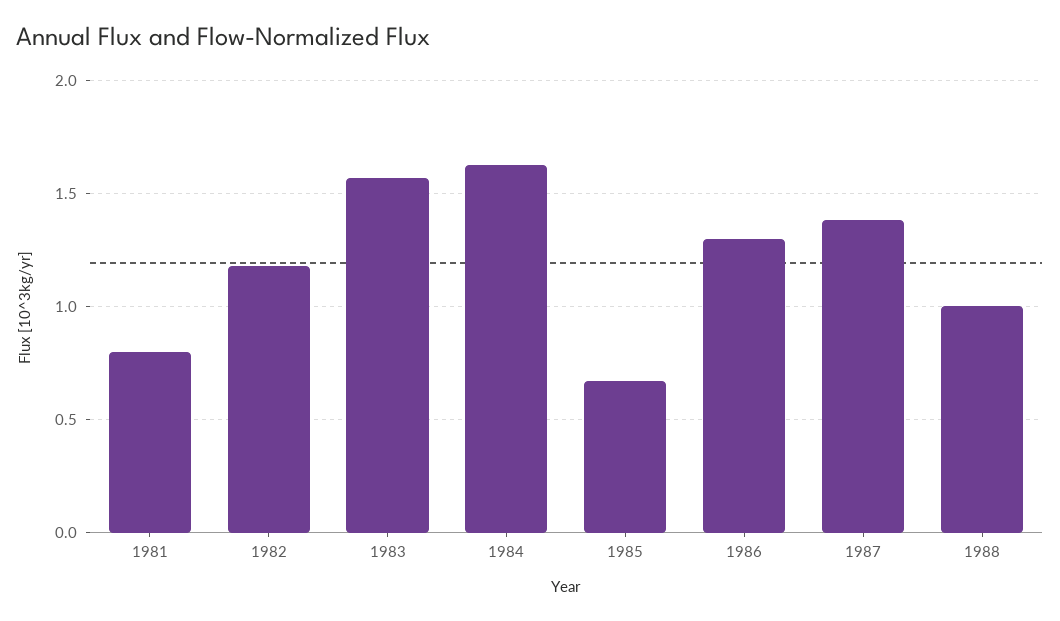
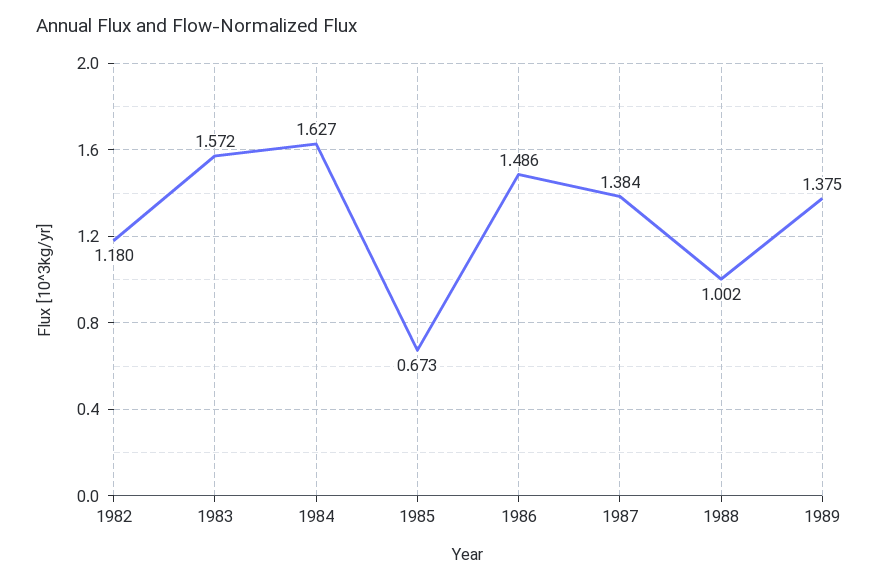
1981: 0.8 -> none
1986: 1.3 -> 1.486
1989: none -> 1.375

